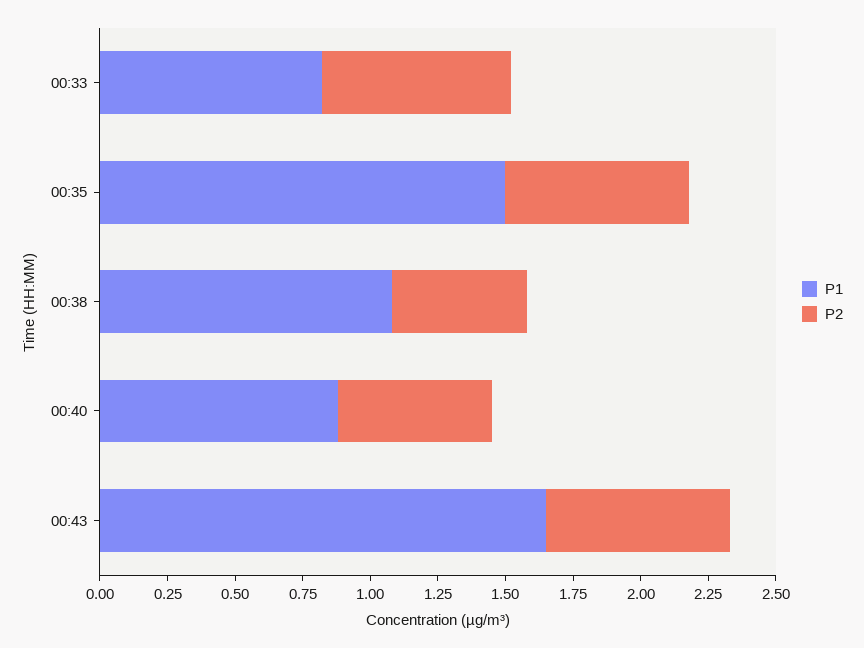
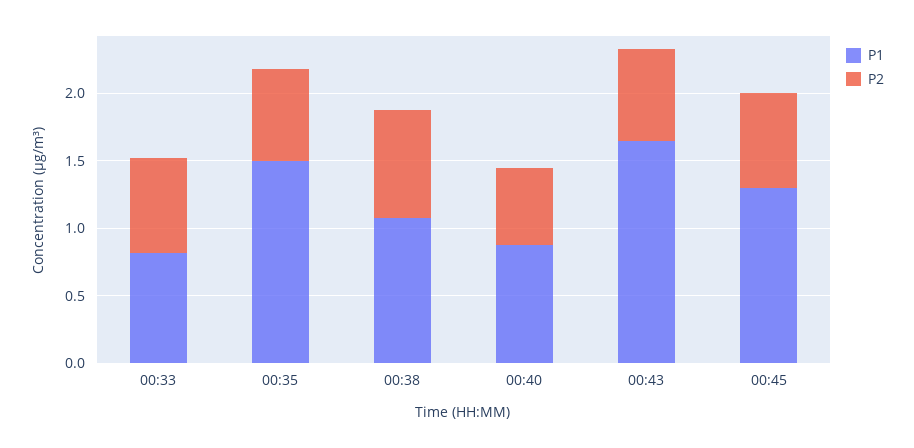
P2, 00:38: 0.5 -> 0.8
P1, 00:45: none -> 1.3
P2, 00:45: none -> 0.7

